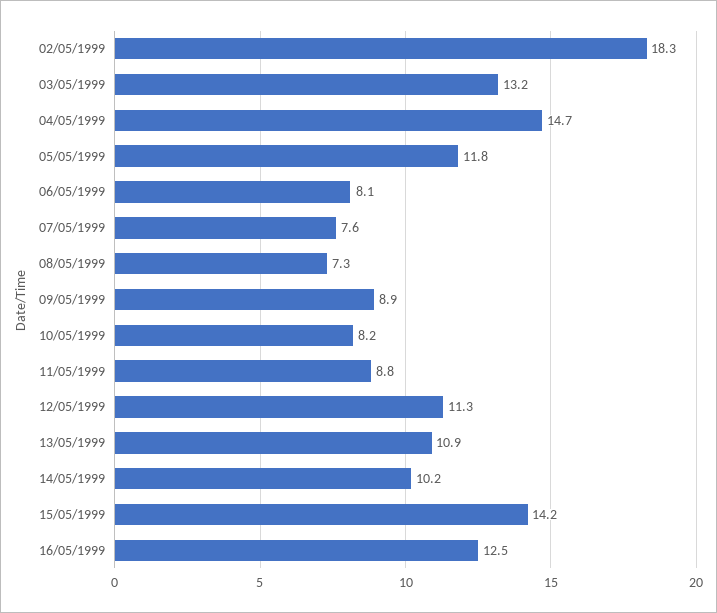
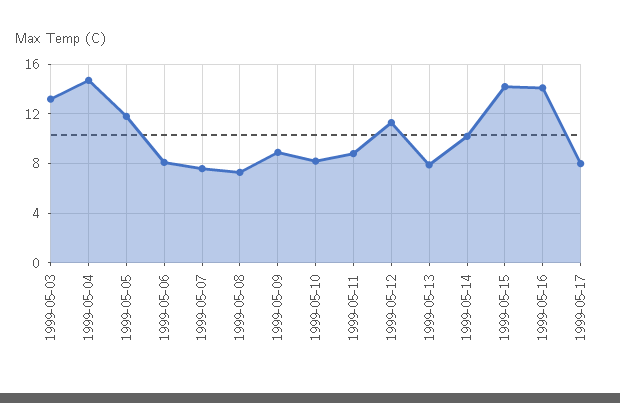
02/05/1999: 18.3 -> none
13/05/1999: 10.9 -> 8
16/05/1999: 12.5 -> 14
1999-05-17: none -> 8

